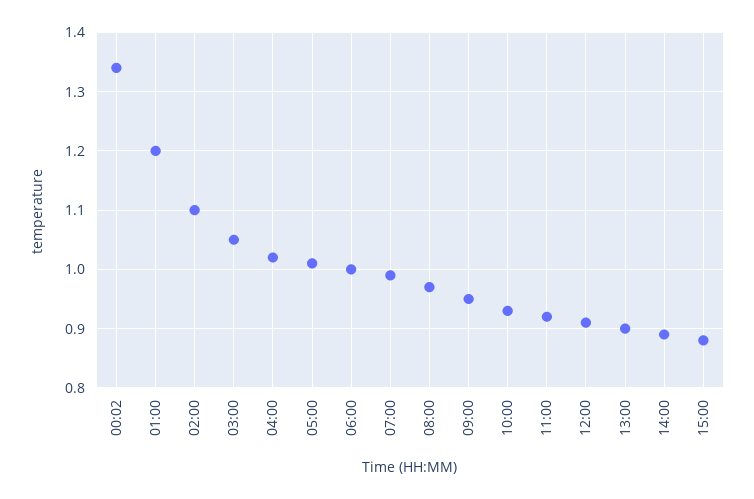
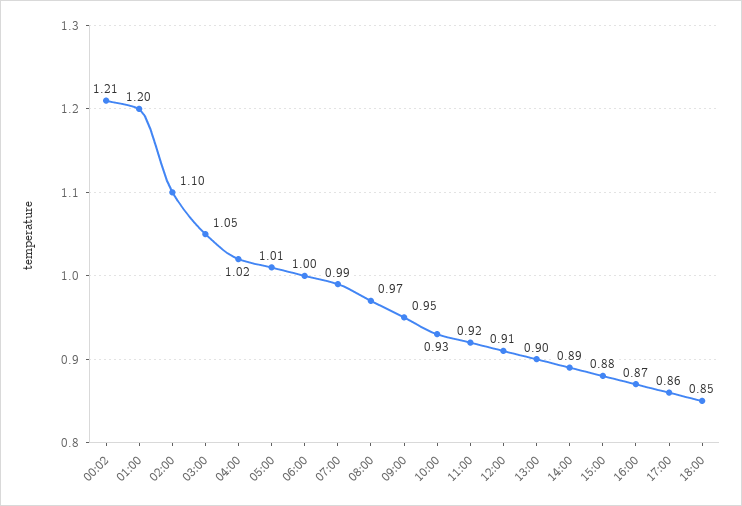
00:02: 1.35 -> 1.21
16:00: none -> 0.87
17:00: none -> 0.86
18:00: none -> 0.85

